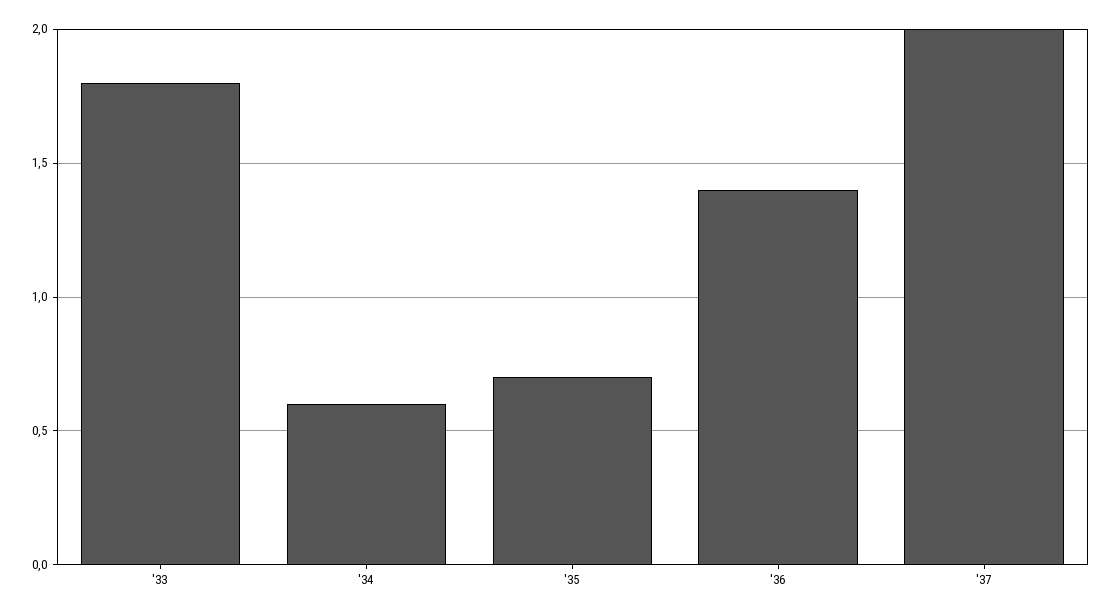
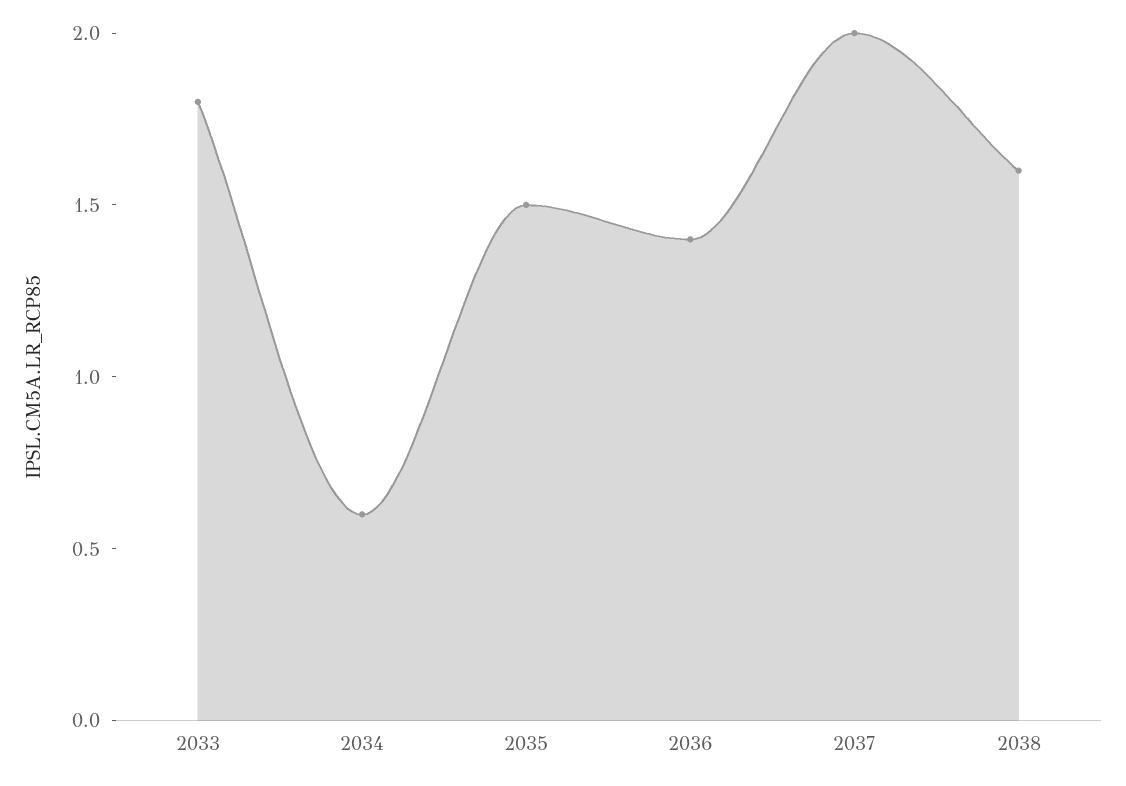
'35: 0.7 -> 1.5
2038: none -> 1.6

